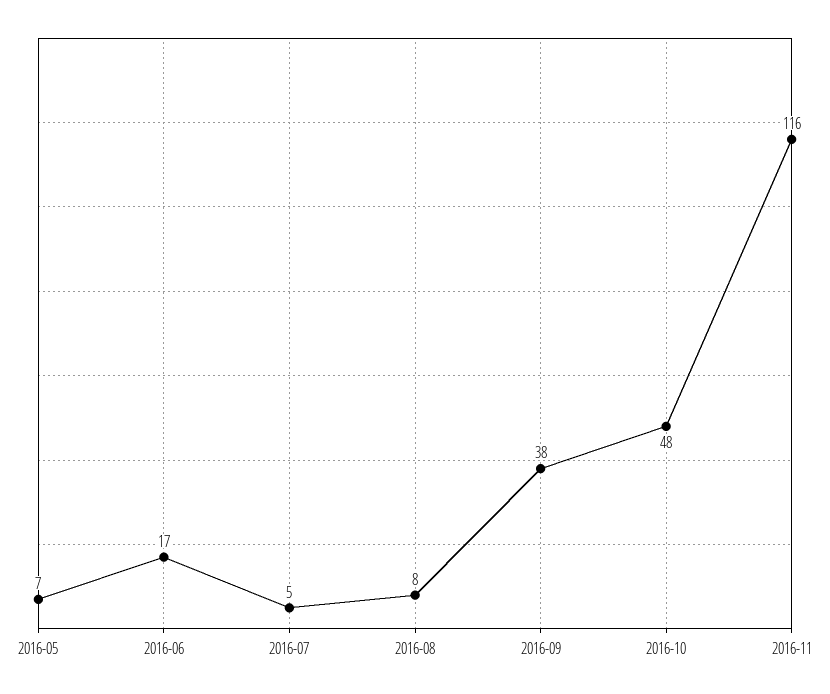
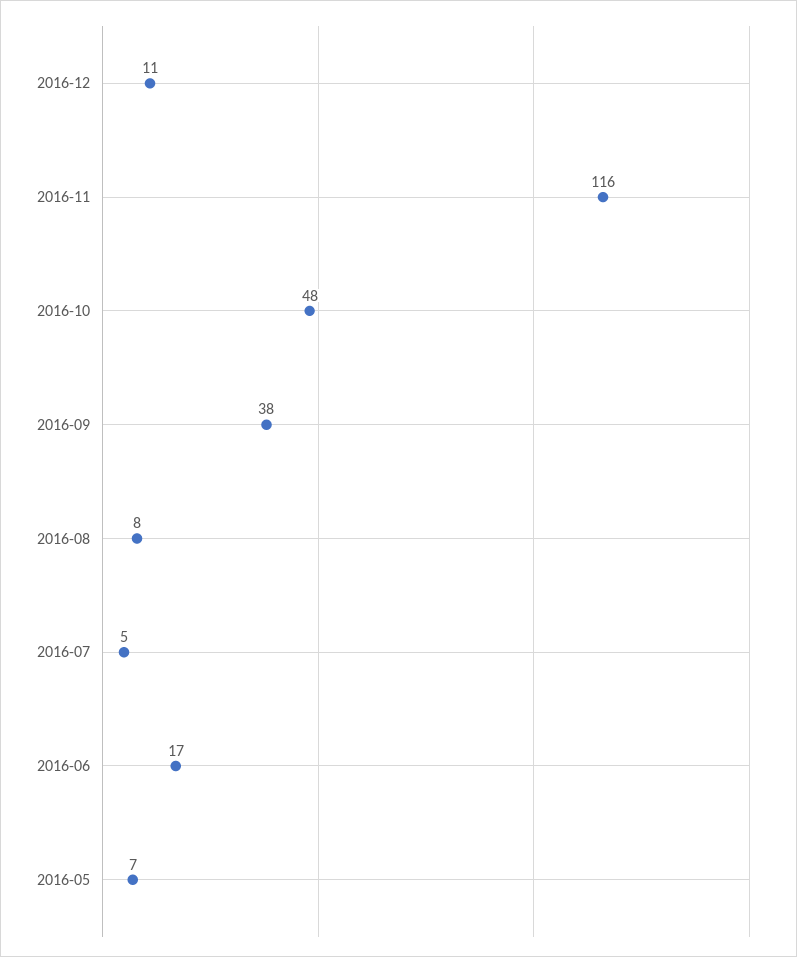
2016-12: none -> 11

